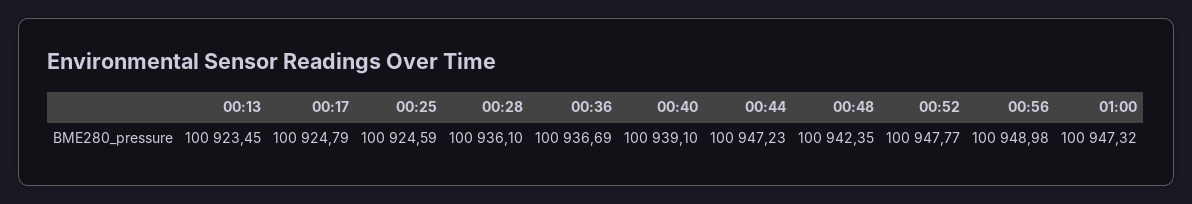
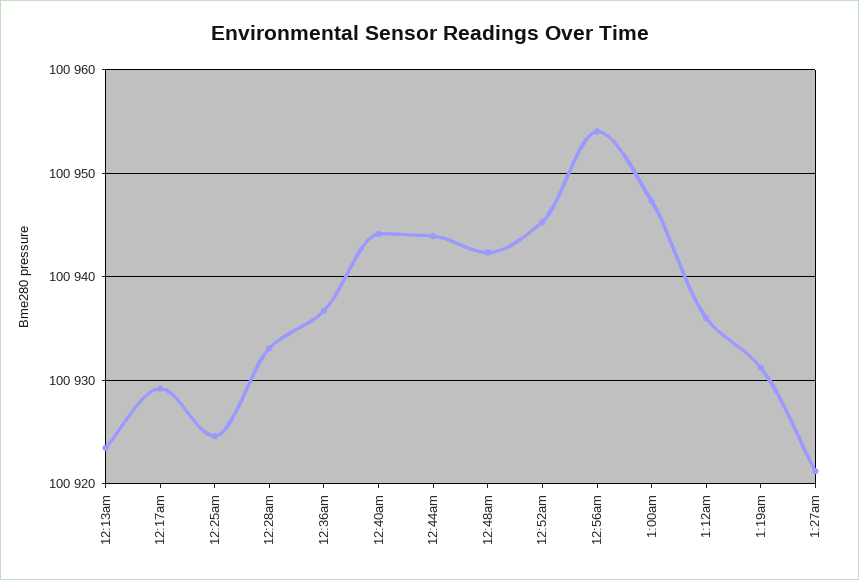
00:17: 100924.79 -> 100929
00:28: 100936.1 -> 100933
00:40: 100939.1 -> 100944
00:44: 100947.23 -> 100944
00:52: 100947.77 -> 100945
00:56: 100948.98 -> 100954
1:12am: none -> 100936
1:19am: none -> 100931
1:27am: none -> 100921

